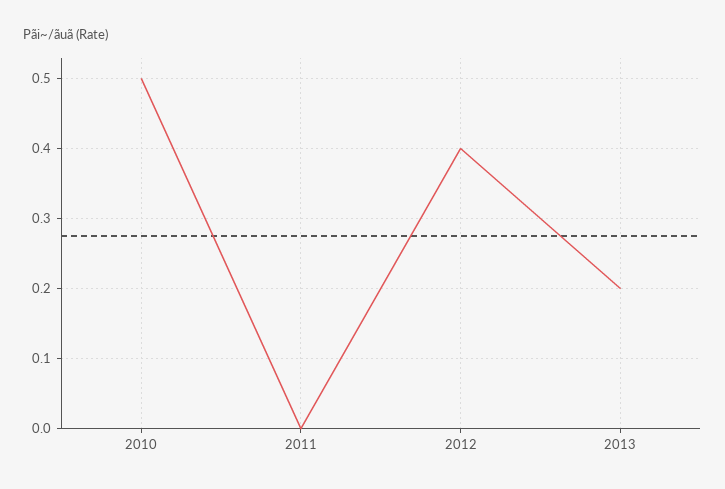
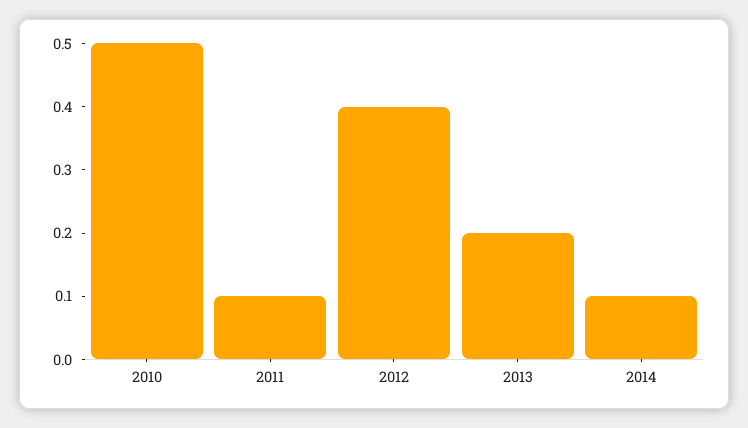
2011: 0 -> 0.1
2014: none -> 0.1

